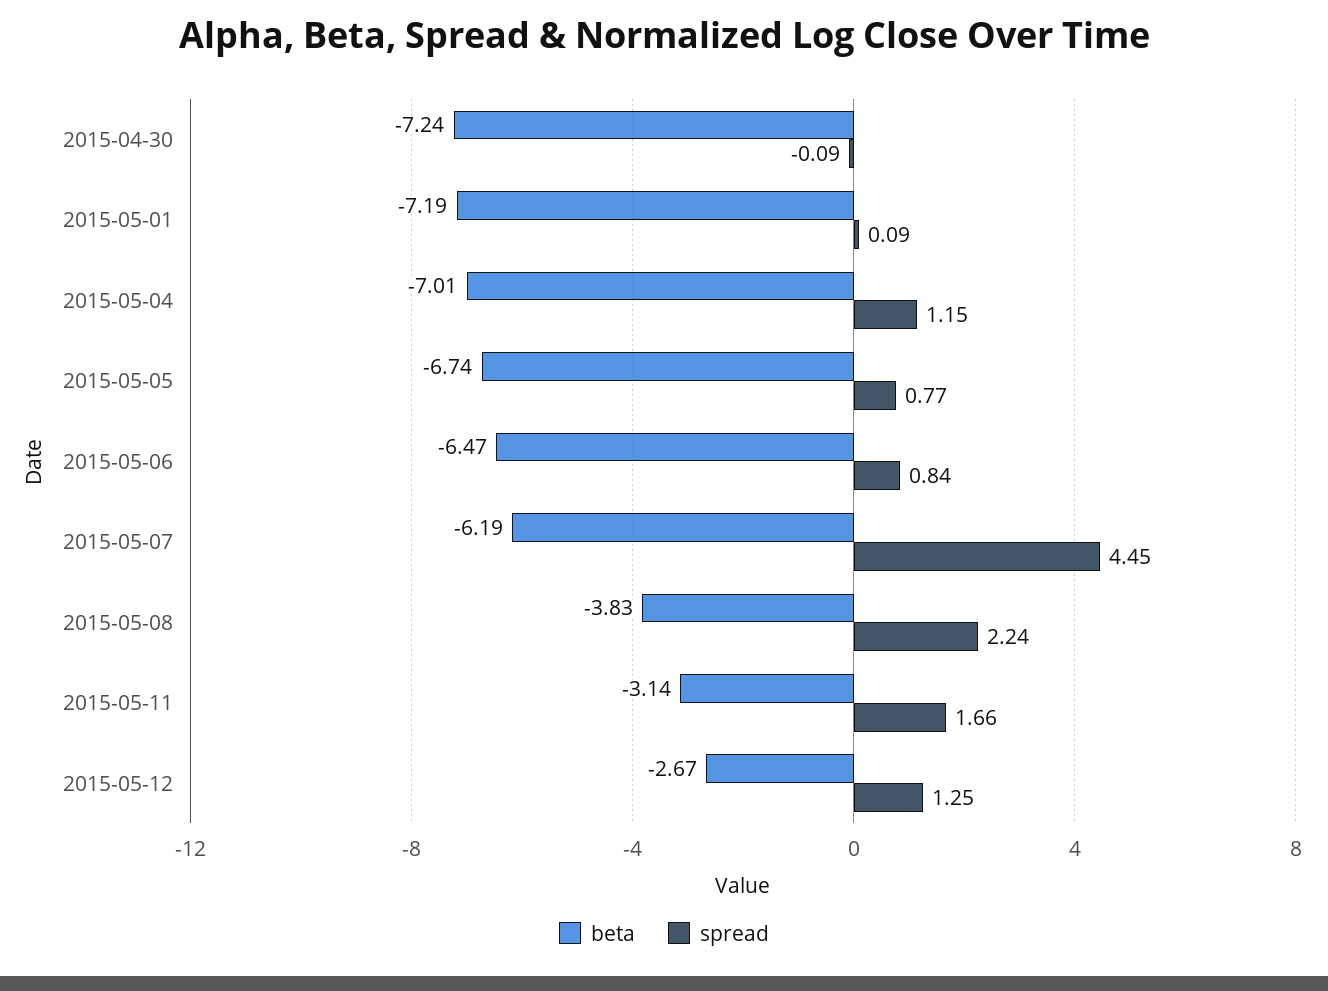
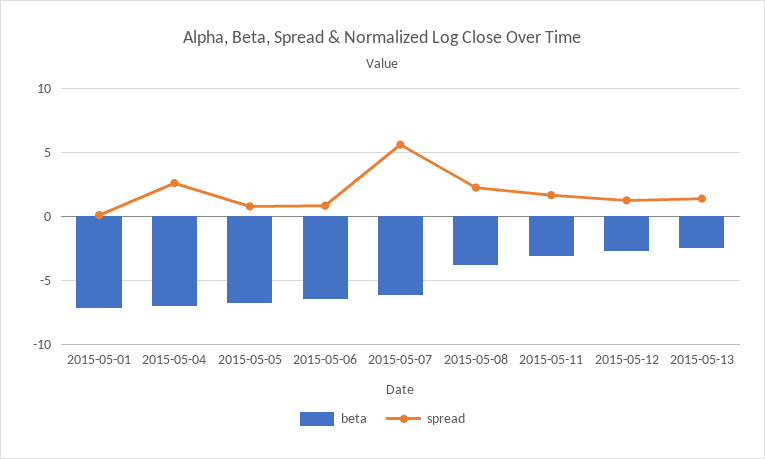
beta, 2015-04-30: -7.24 -> none
spread, 2015-04-30: -0.09 -> none
spread, 2015-05-04: 1.15 -> 2.5
spread, 2015-05-07: 4.45 -> 5.5
beta, 2015-05-13: none -> -2.5
spread, 2015-05-13: none -> 1.5

